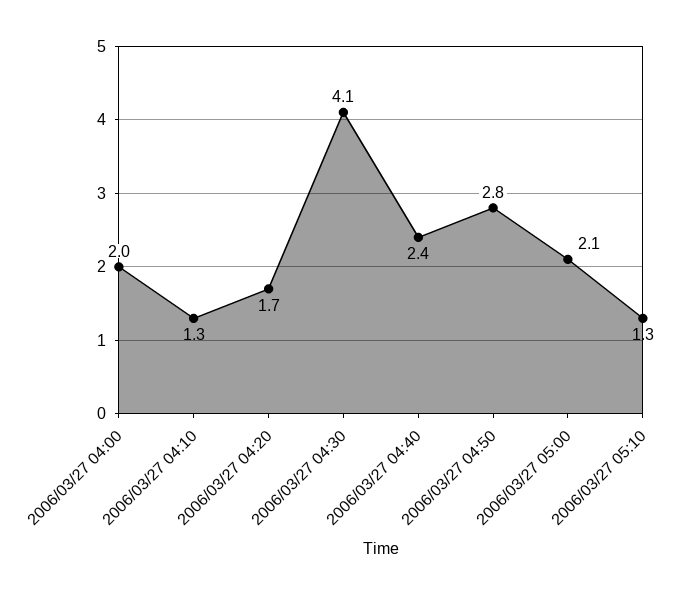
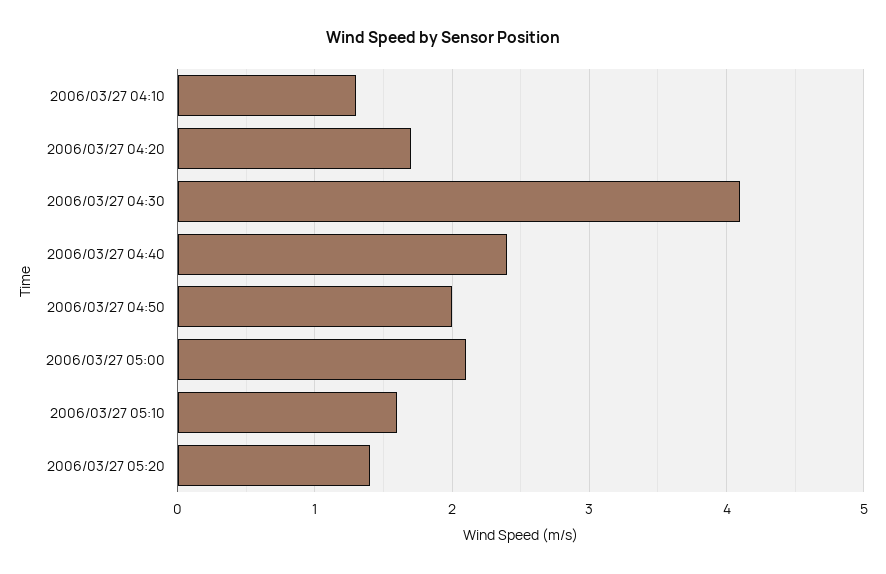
2006/03/27 04:00: 2 -> none
2006/03/27 04:50: 2.8 -> 2
2006/03/27 05:10: 1.3 -> 1.6
2006/03/27 05:20: none -> 1.4

